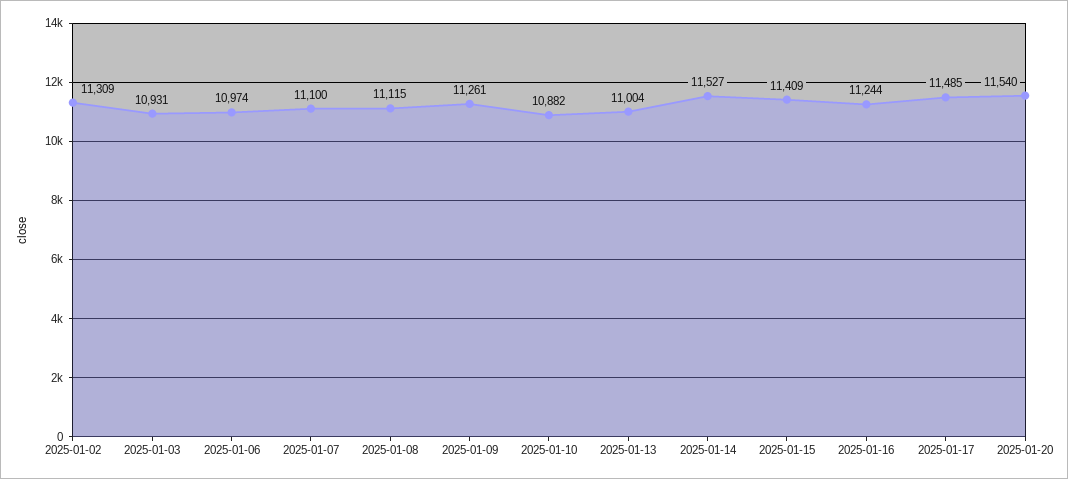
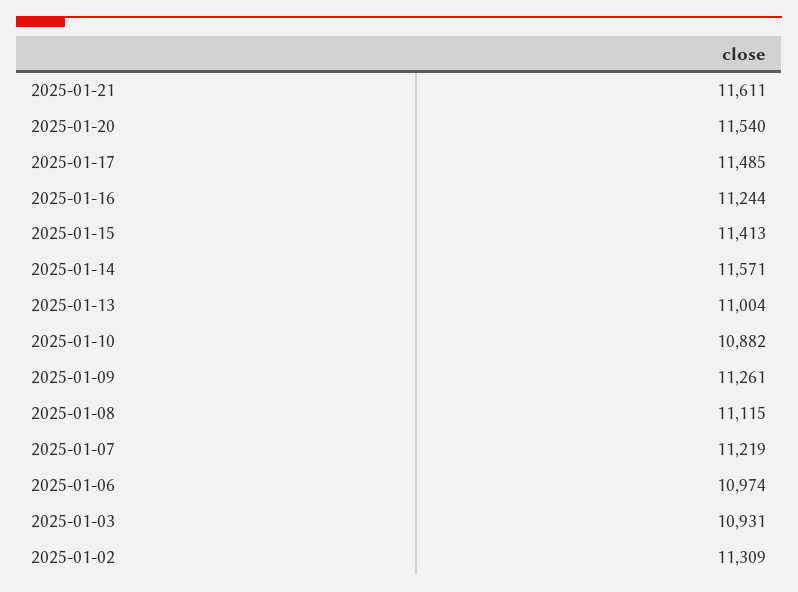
2025-01-07: 11100 -> 11219
2025-01-14: 11527 -> 11571
2025-01-15: 11409 -> 11413
2025-01-21: none -> 11611

